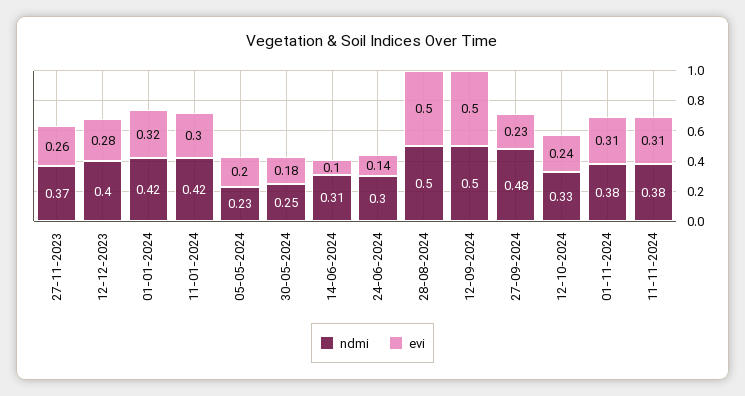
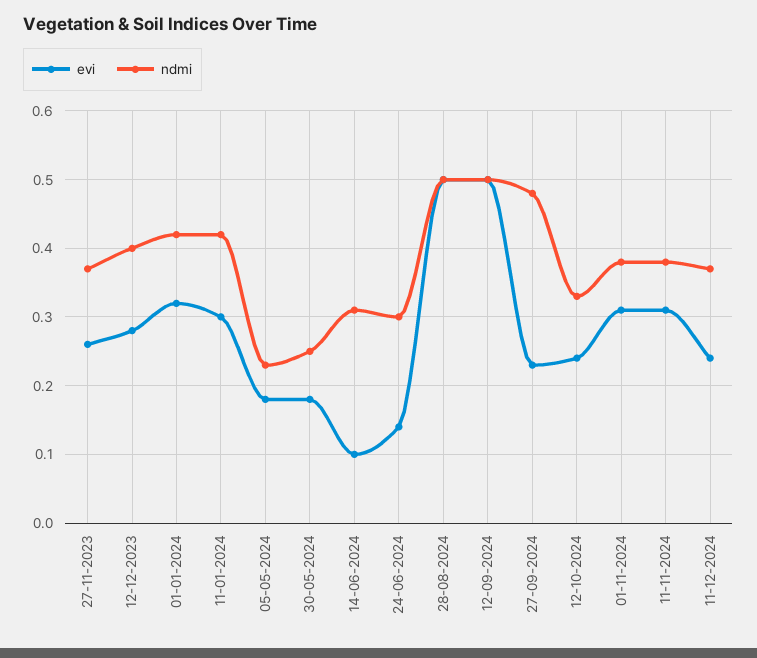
evi, 05-05-2024: 0.2 -> 0.18
evi, 11-12-2024: none -> 0.24
ndmi, 11-12-2024: none -> 0.37

